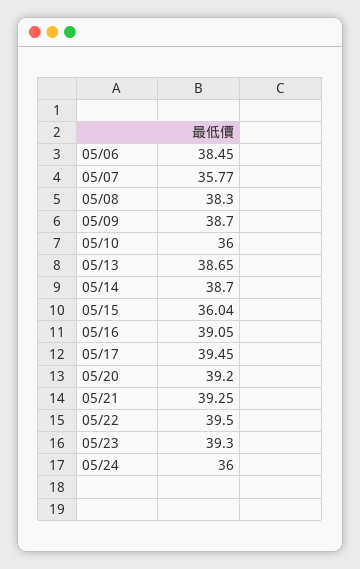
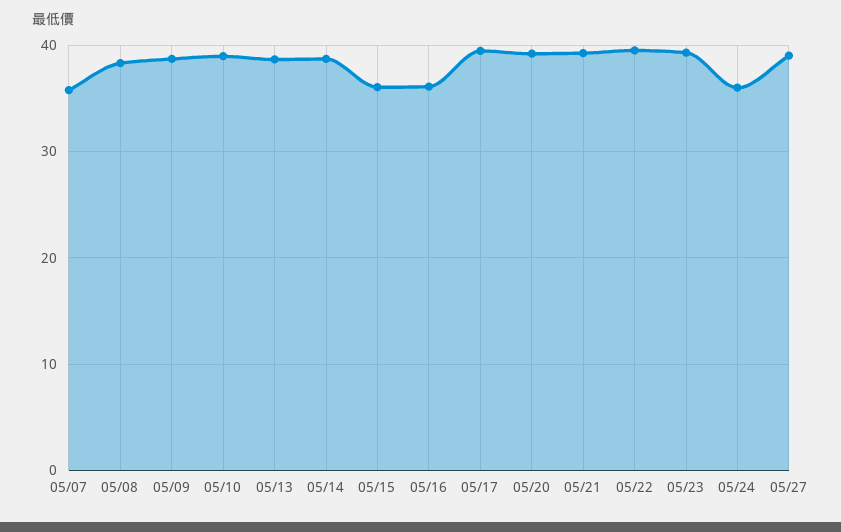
05/06: 38.45 -> none
05/10: 36 -> 39
05/16: 39.05 -> 36
05/27: none -> 39

